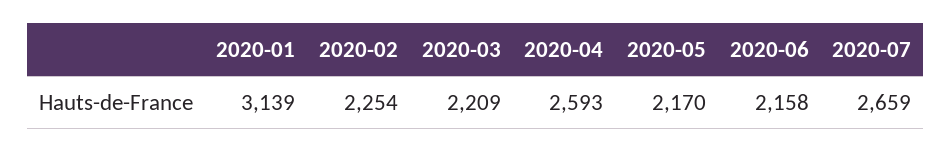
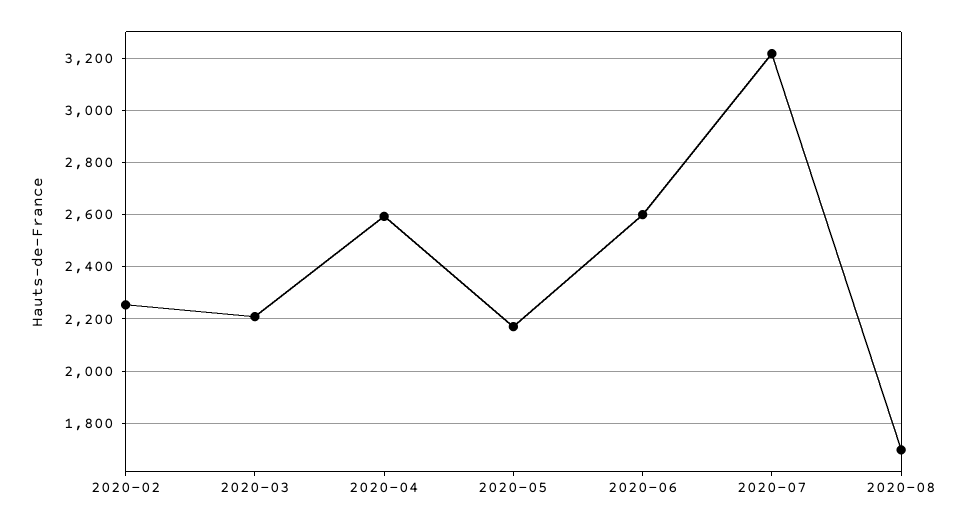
2020-01: 3139 -> none
2020-06: 2158 -> 2600
2020-07: 2659 -> 3225
2020-08: none -> 1700

